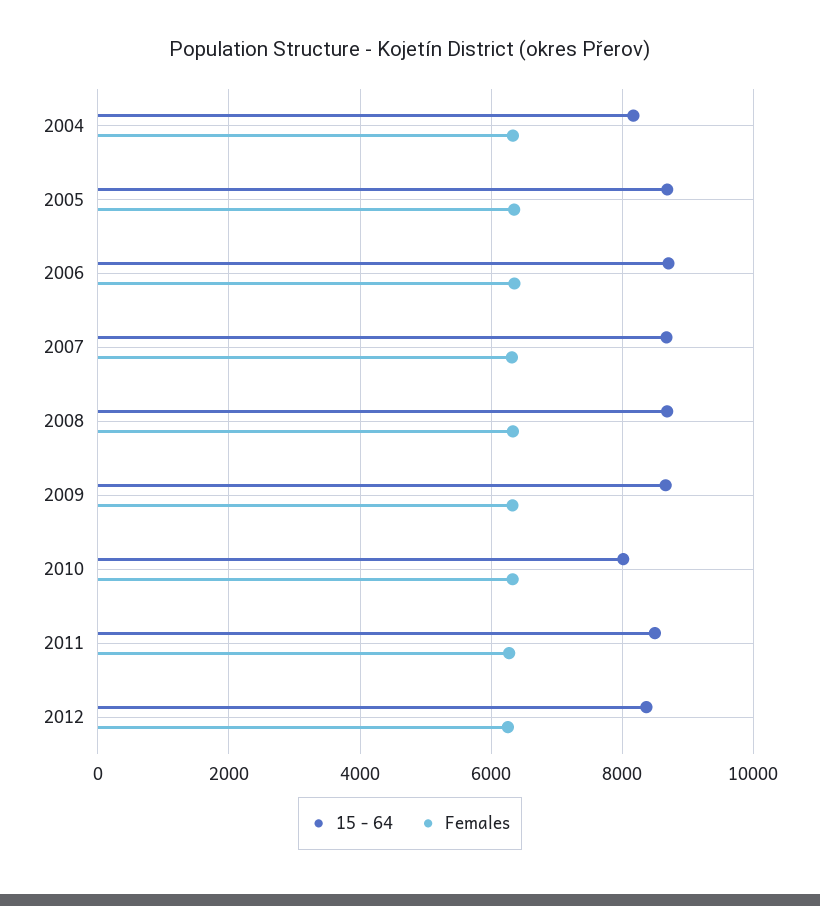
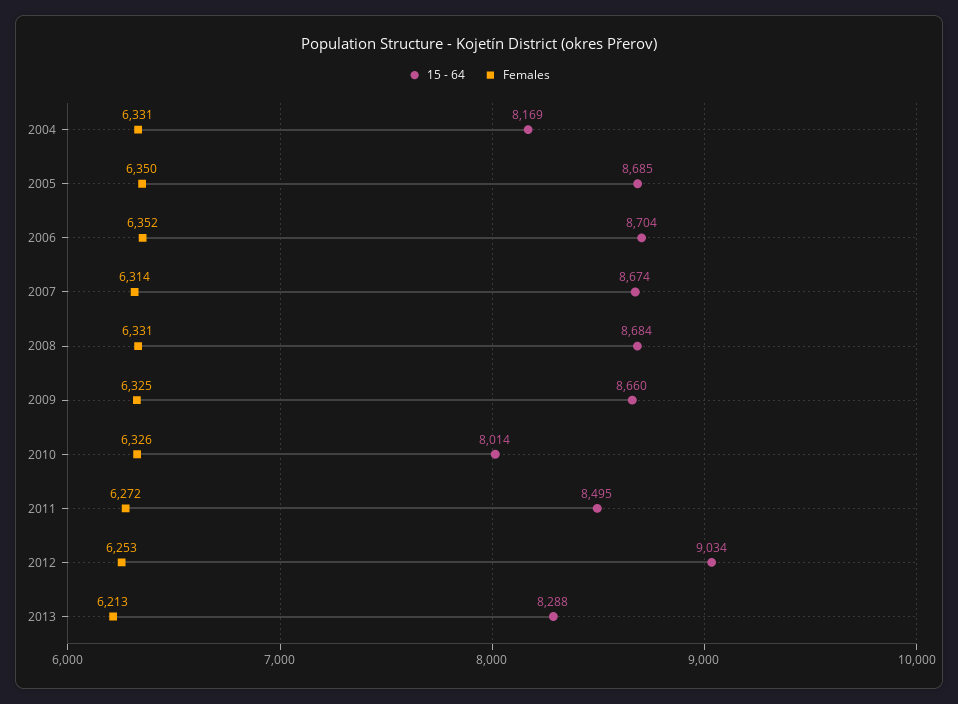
15 - 64, 2012: 8400 -> 9034
15 - 64, 2013: none -> 8288
Females, 2013: none -> 6213

